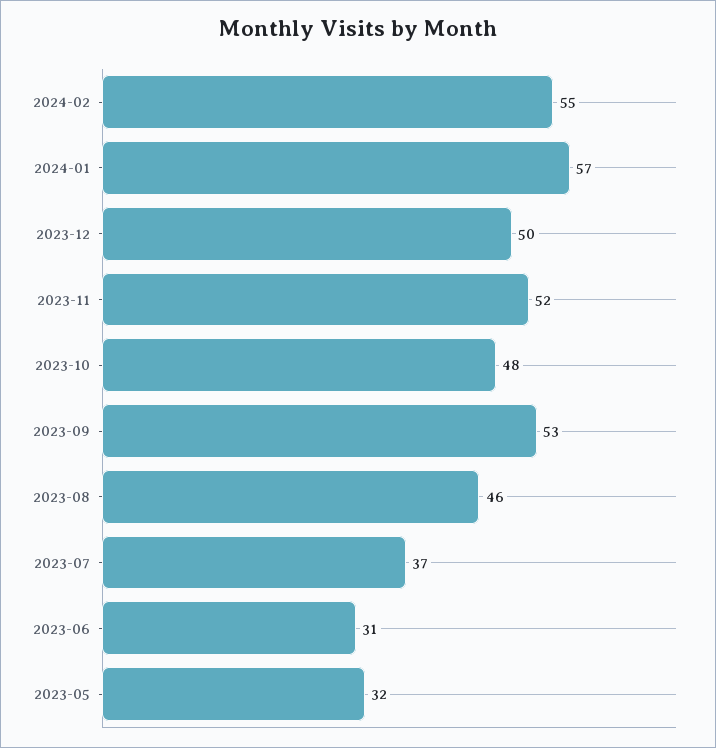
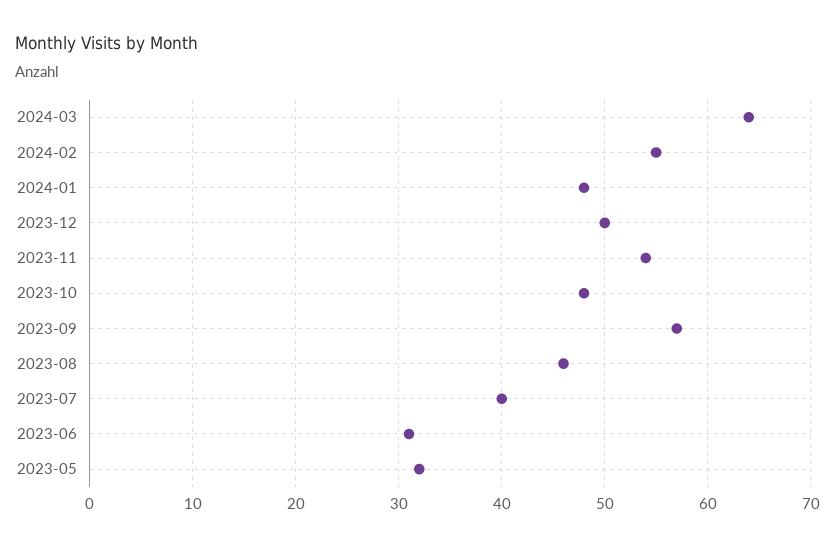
2024-01: 57 -> 48
2023-11: 52 -> 54
2023-09: 53 -> 57
2023-07: 37 -> 40
2024-03: none -> 64

